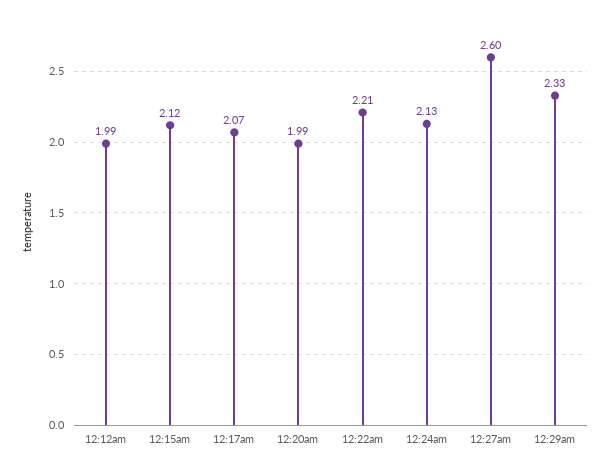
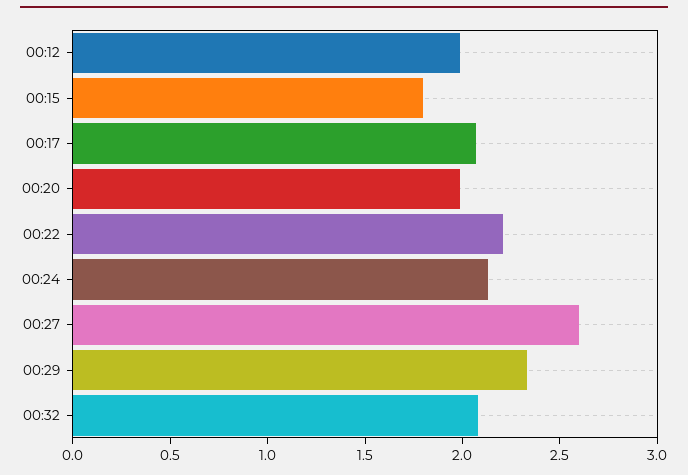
12:15am: 2.12 -> 1.8
00:32: none -> 2.1

